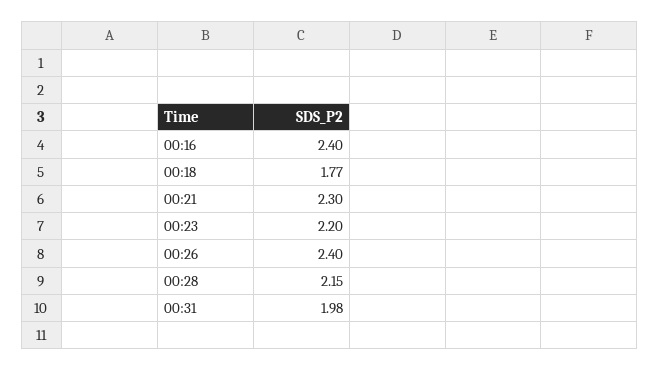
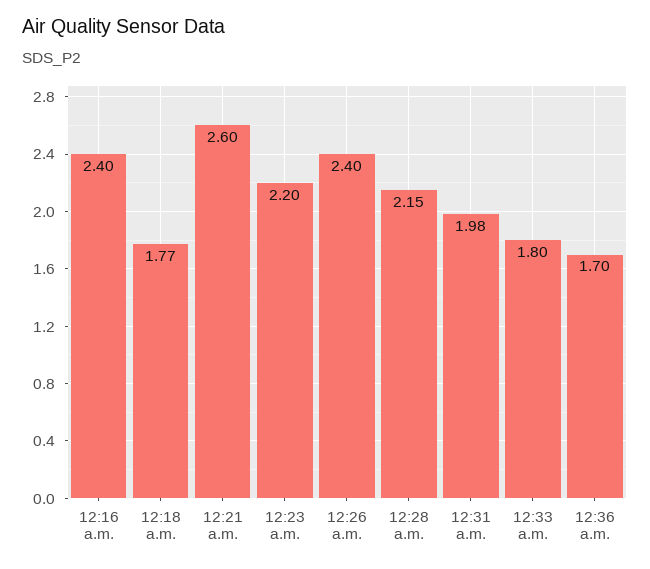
00:21: 2.3 -> 2.6
12:33 a.m.: none -> 1.8
12:36 a.m.: none -> 1.7

